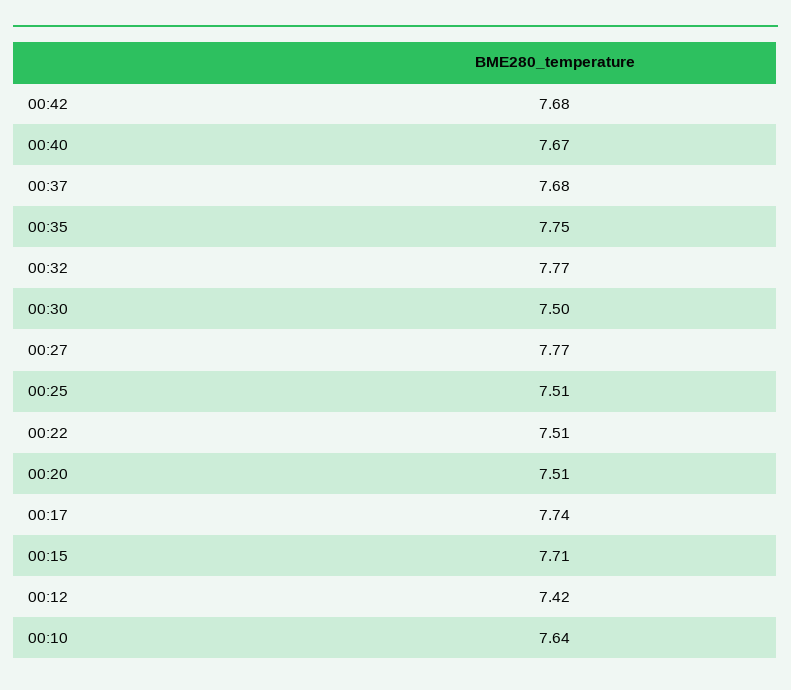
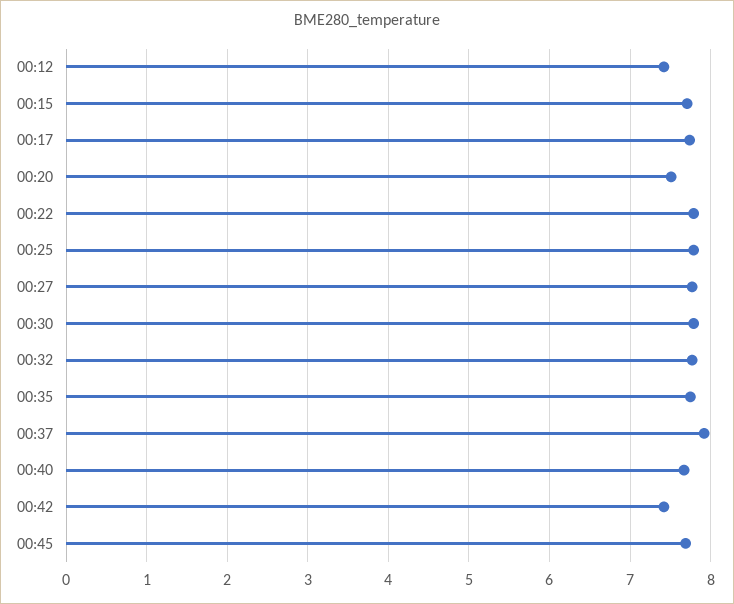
00:42: 7.68 -> 7.4
00:37: 7.68 -> 7.9
00:30: 7.5 -> 7.8
00:25: 7.51 -> 7.8
00:22: 7.51 -> 7.8
00:10: 7.64 -> none
00:45: none -> 7.7

